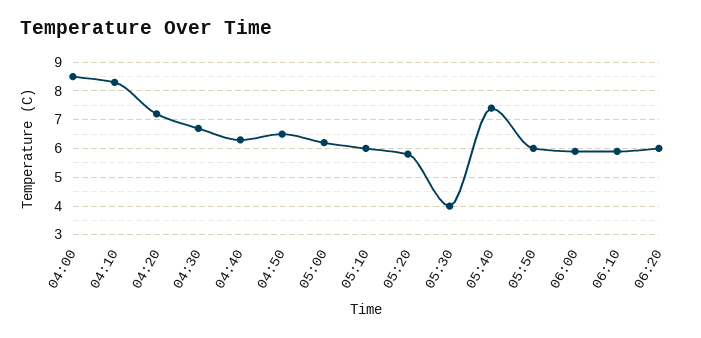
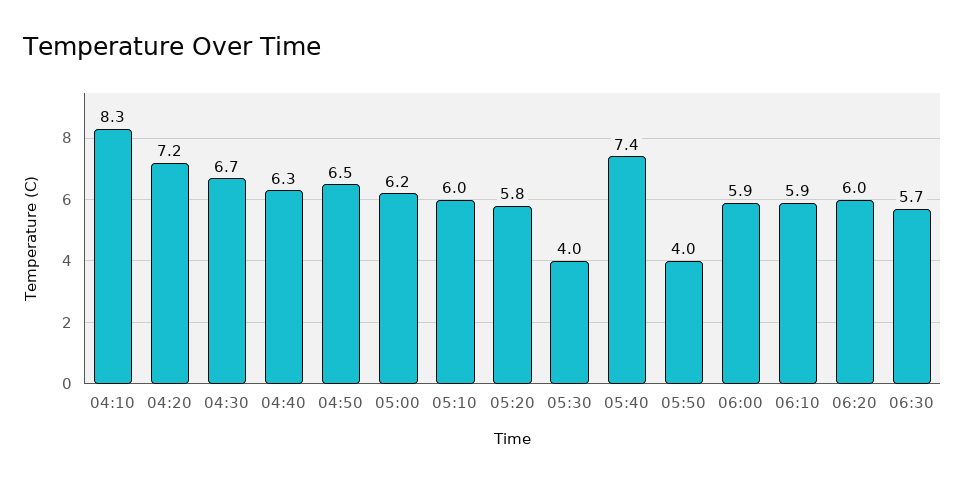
04:00: 8.5 -> none
05:50: 6 -> 4
06:30: none -> 5.7

